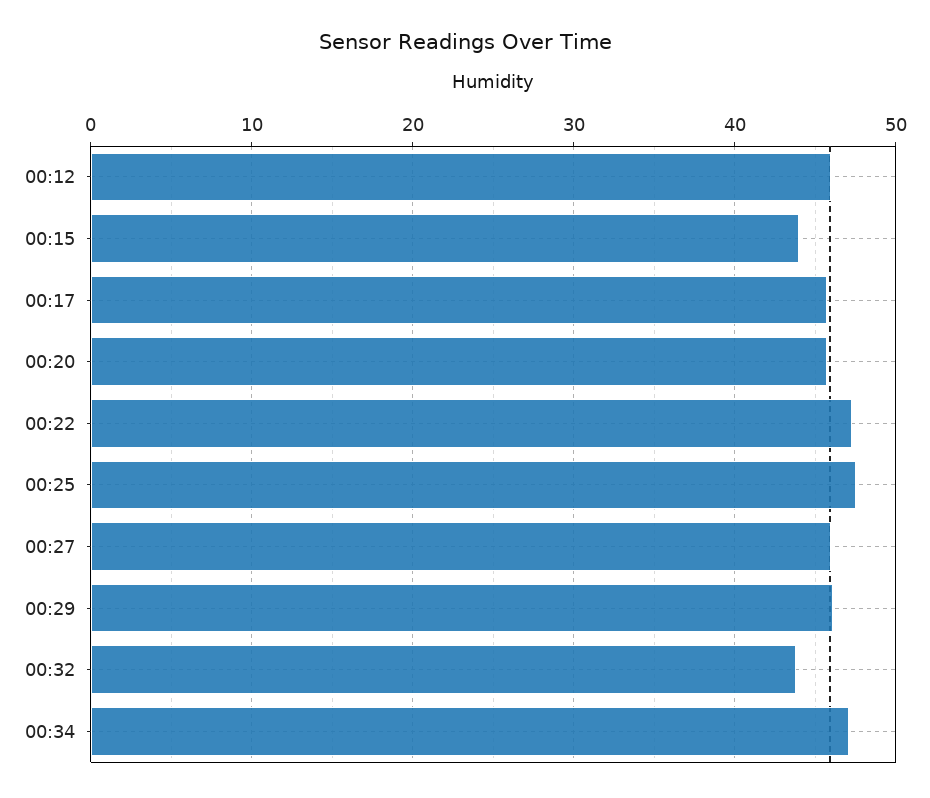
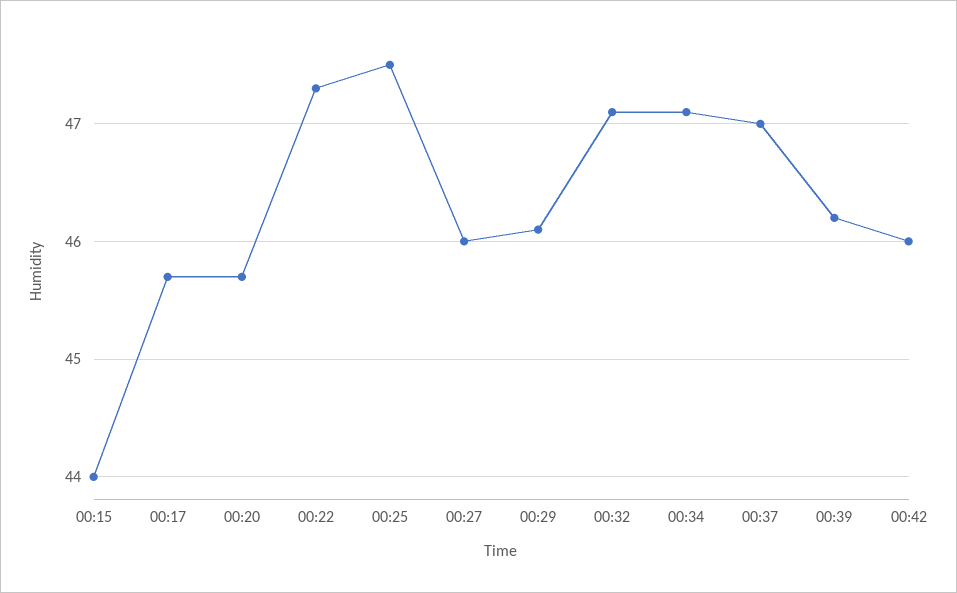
00:12: 46 -> none
00:32: 44 -> 47.1
00:37: none -> 47
00:39: none -> 46.2
00:42: none -> 46

